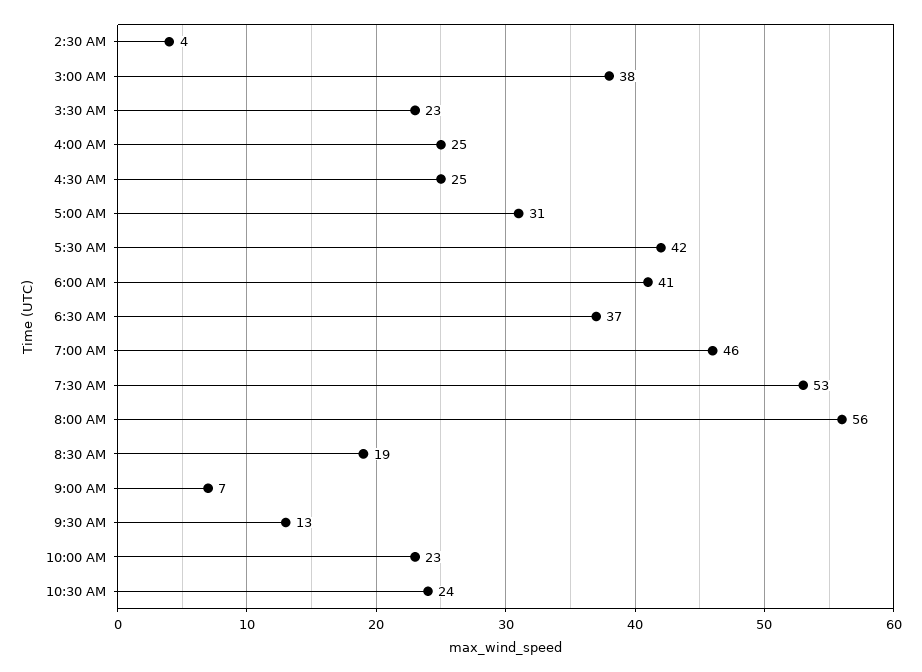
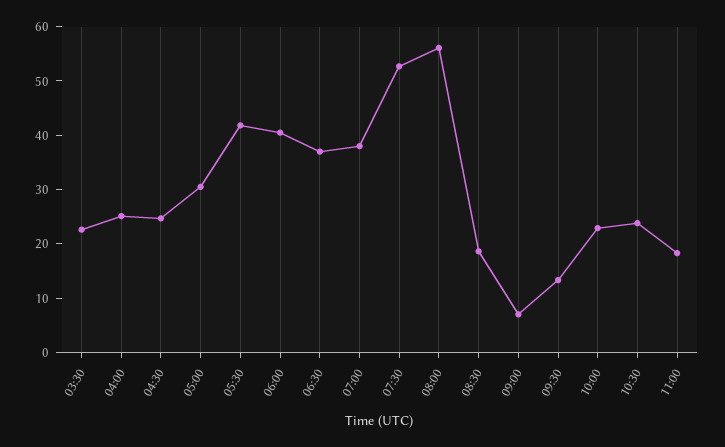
2:30 AM: 4 -> none
3:00 AM: 38 -> none
7:00 AM: 46 -> 38
11:00: none -> 18

